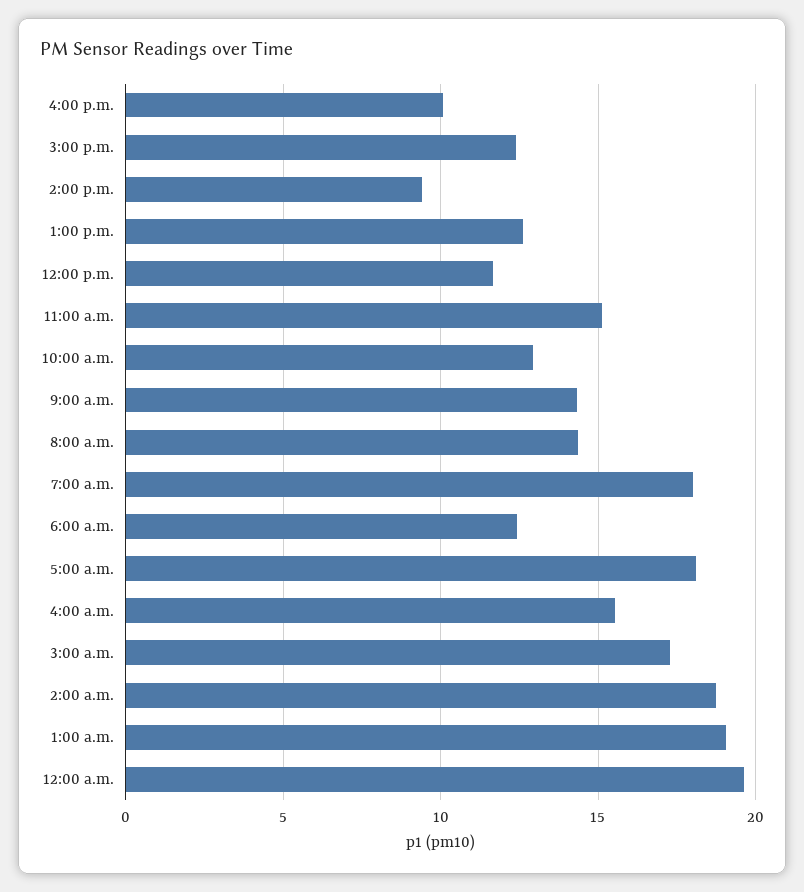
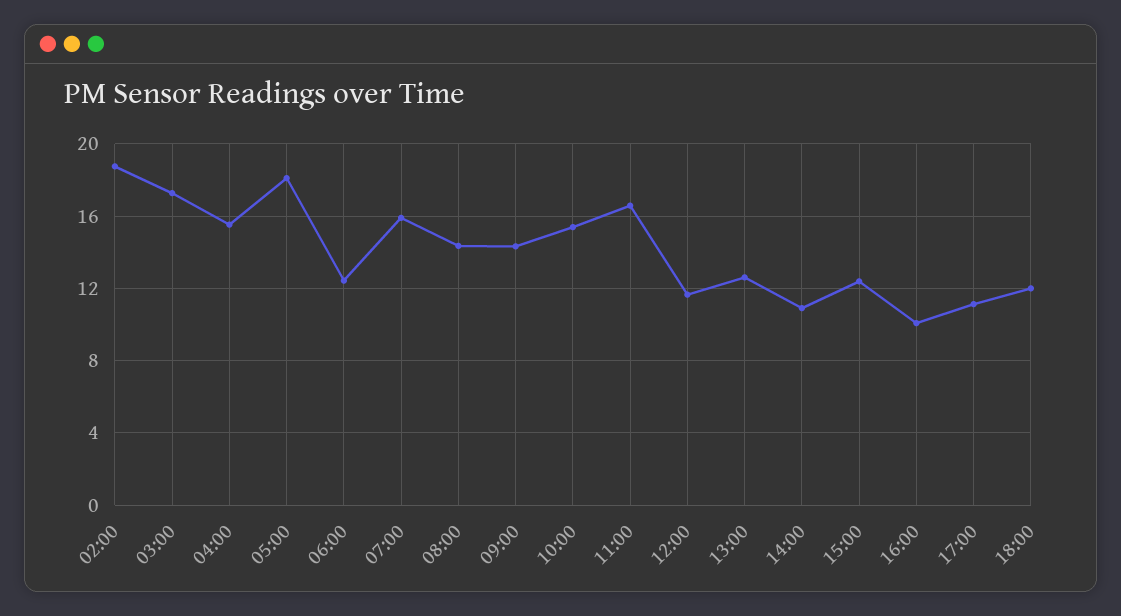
2:00 p.m.: 9.5 -> 11
11:00 a.m.: 15 -> 16.5
10:00 a.m.: 13 -> 15.5
7:00 a.m.: 18 -> 16
1:00 a.m.: 19 -> none
12:00 a.m.: 19.5 -> none
17:00: none -> 11
18:00: none -> 12

